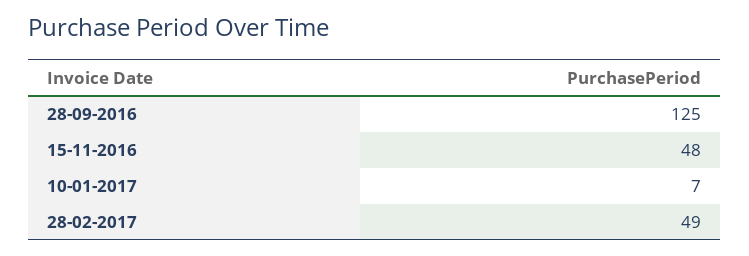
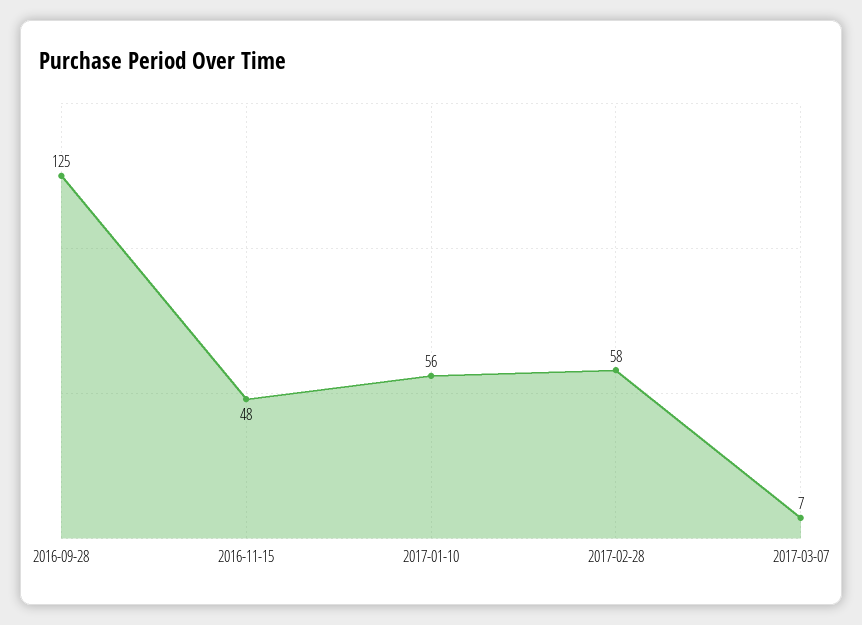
10-01-2017: 7 -> 56
28-02-2017: 49 -> 58
2017-03-07: none -> 7

